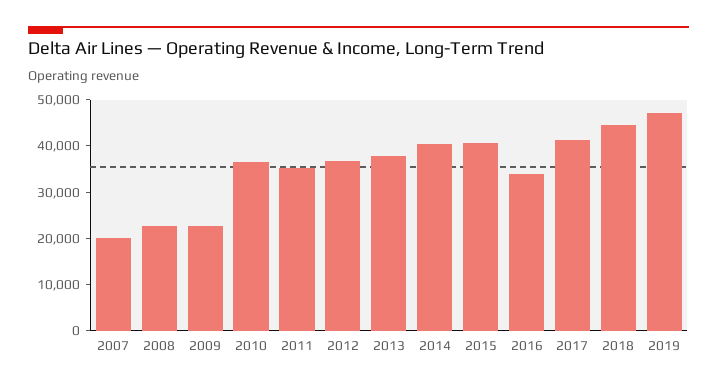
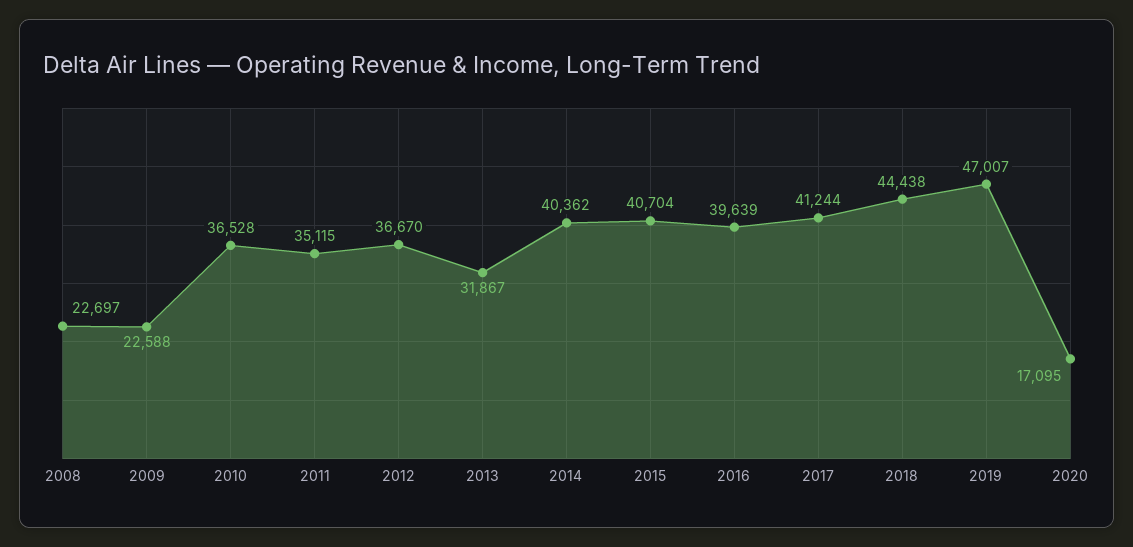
2007: 20000 -> none
2013: 38000 -> 31867
2016: 34000 -> 39639
2020: none -> 17095

